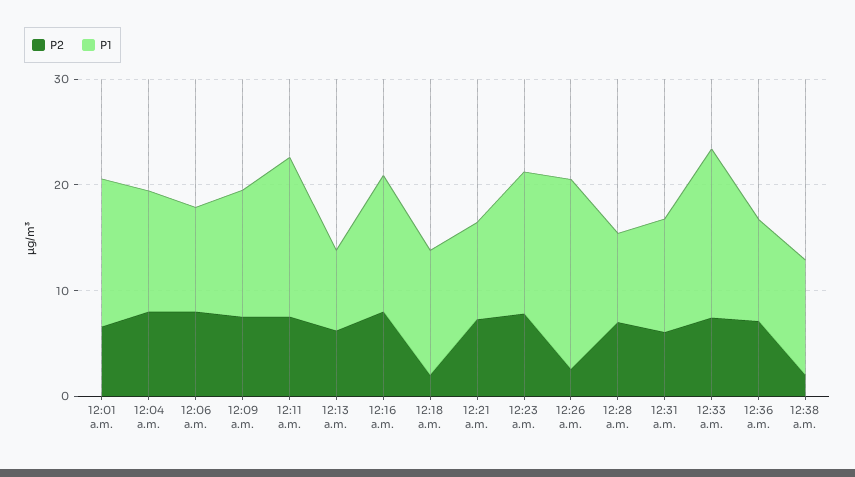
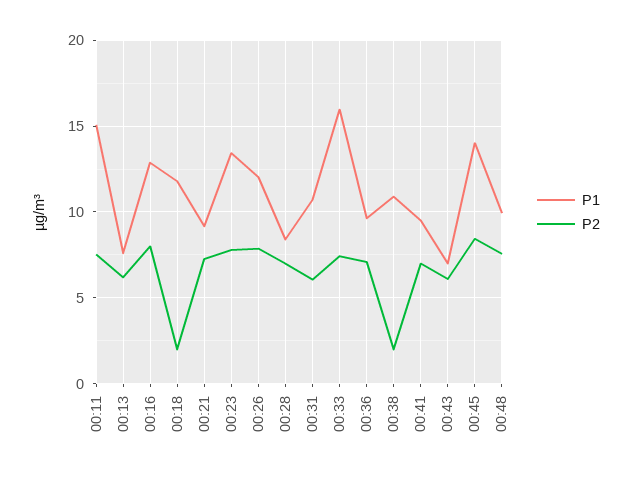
P2, 12:01 a.m.: 6 -> none
P1, 12:01 a.m.: 14 -> none
P2, 12:04 a.m.: 8 -> none
P1, 12:04 a.m.: 12 -> none
P2, 12:06 a.m.: 8 -> none
P1, 12:06 a.m.: 10 -> none
P2, 12:09 a.m.: 8 -> none
P1, 12:09 a.m.: 12 -> none
P2, 12:26 a.m.: 2 -> 8
P1, 12:26 a.m.: 18 -> 12
P1, 00:41: none -> 9.5
P2, 00:41: none -> 7
P1, 00:43: none -> 7
P2, 00:43: none -> 6
P1, 00:45: none -> 14
P2, 00:45: none -> 8.5
P1, 00:48: none -> 10
P2, 00:48: none -> 7.5

